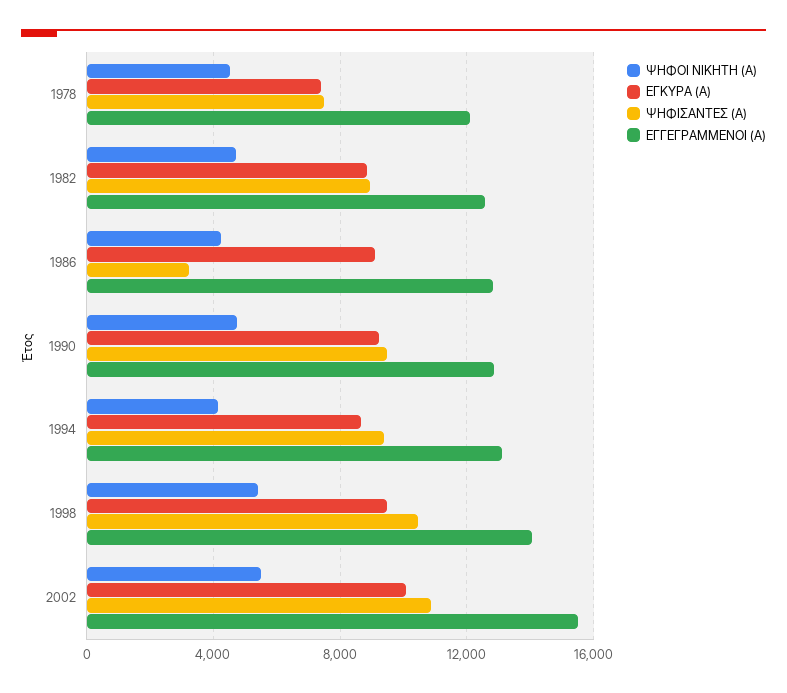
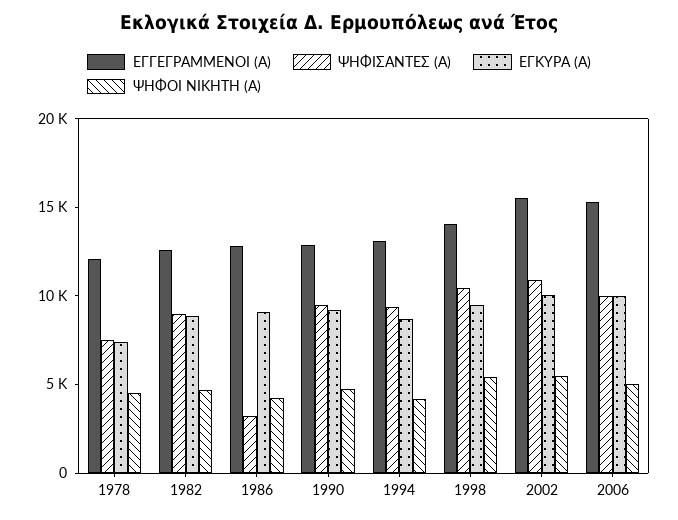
ΕΓΓΕΓΡΑΜΜΕΝΟΙ (Α), 2006: none -> 15000
ΨΗΦΙΣΑΝΤΕΣ (Α), 2006: none -> 10000
ΕΓΚΥΡΑ (Α), 2006: none -> 10000
ΨΗΦΟΙ ΝΙΚΗΤΗ (Α), 2006: none -> 5000

